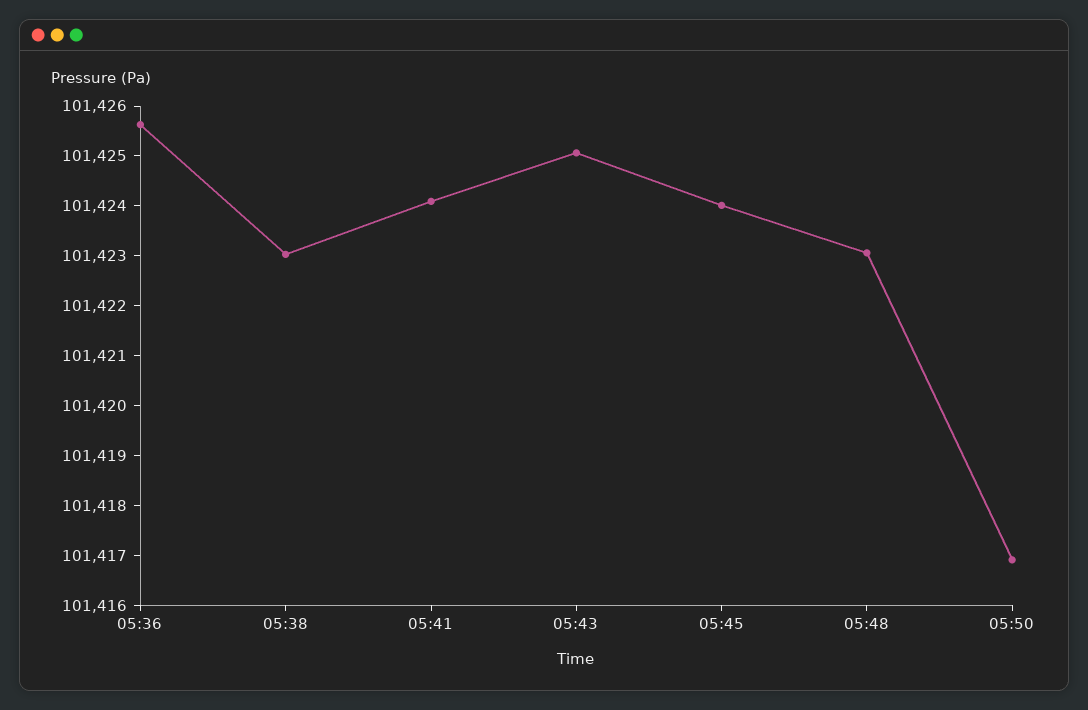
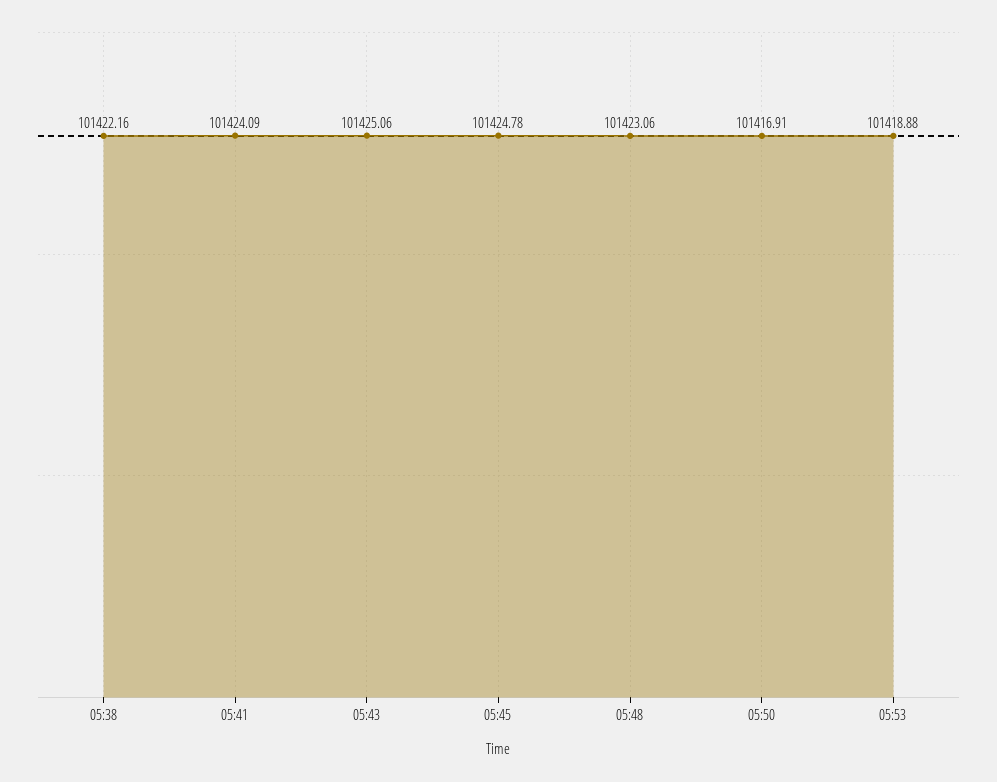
05:36: 101425.6 -> none
05:38: 101423 -> 101422.16
05:45: 101424 -> 101424.78
05:53: none -> 101418.88

